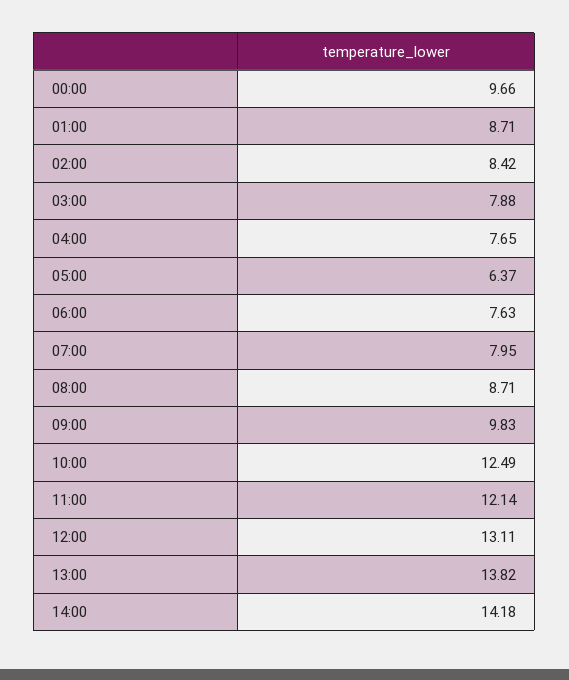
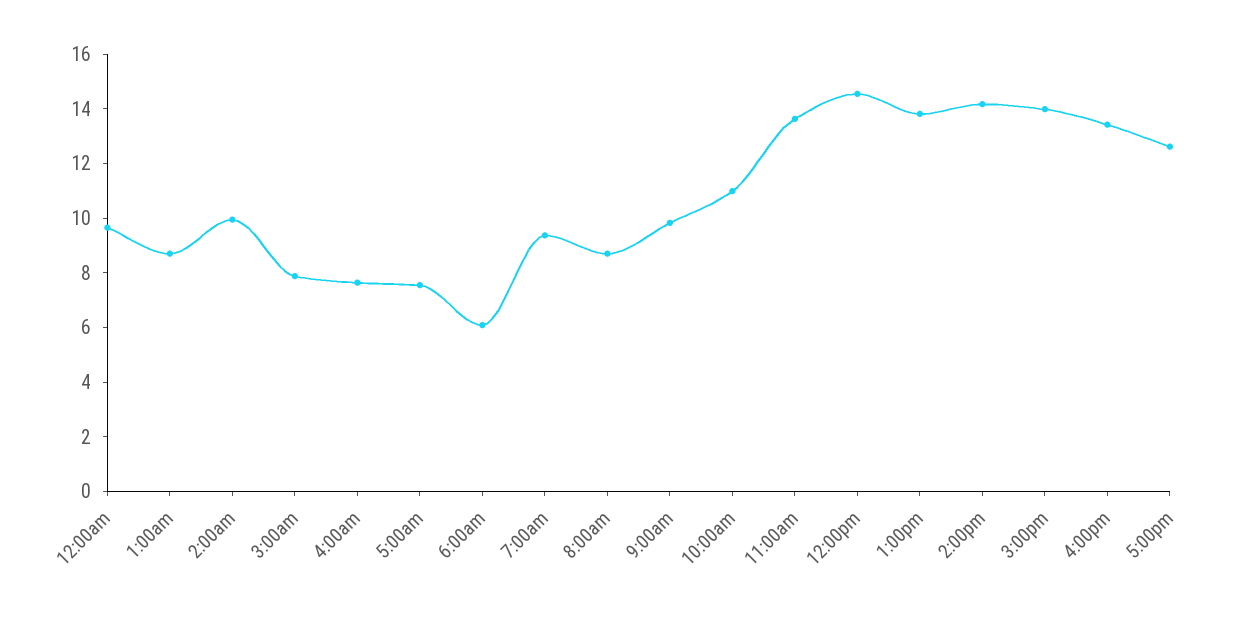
02:00: 8.42 -> 10
05:00: 6.37 -> 7.5
06:00: 7.63 -> 6
07:00: 7.95 -> 9.5
10:00: 12.49 -> 11
11:00: 12.14 -> 13.5
12:00: 13.11 -> 14.5
3:00pm: none -> 14
4:00pm: none -> 13.5
5:00pm: none -> 12.5

